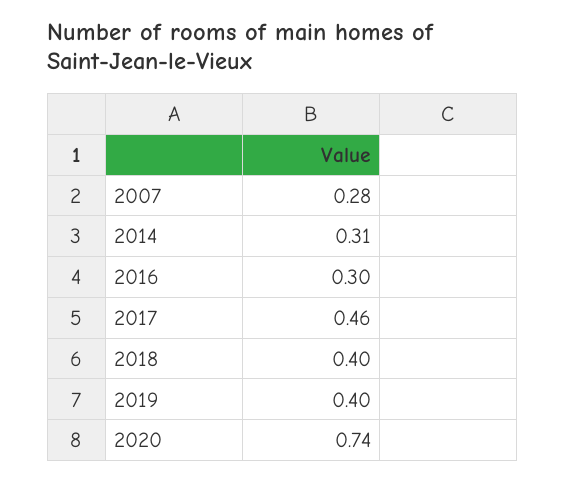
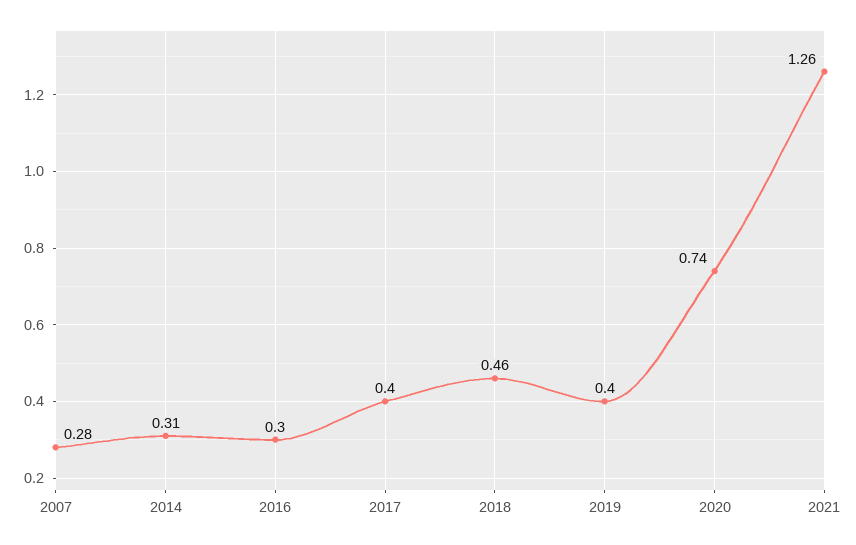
2017: 0.46 -> 0.4
2018: 0.4 -> 0.46
2021: none -> 1.26

